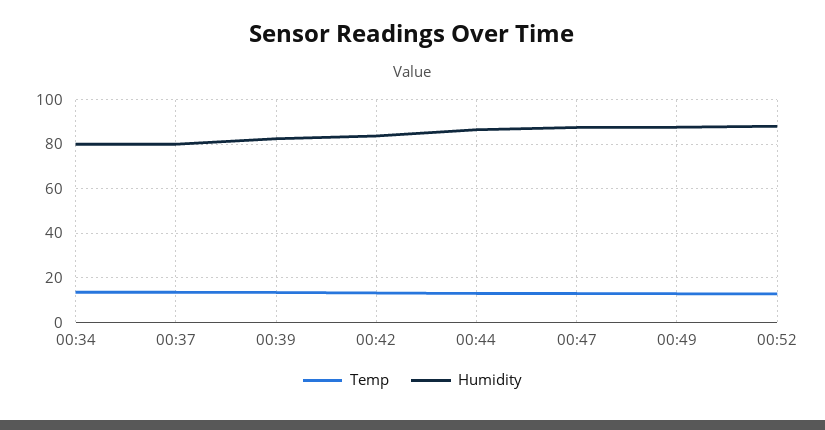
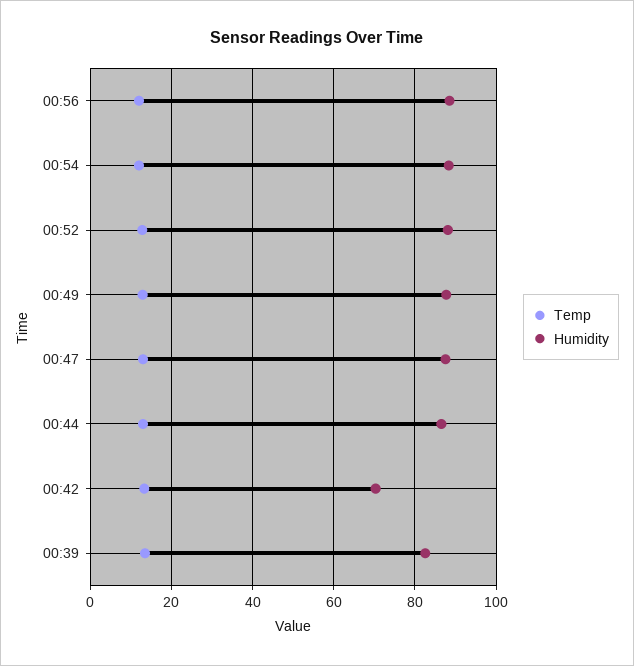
Temp, 00:34: 15 -> none
Humidity, 00:34: 80 -> none
Temp, 00:37: 15 -> none
Humidity, 00:37: 80 -> none
Humidity, 00:42: 85 -> 70
Temp, 00:56: none -> 12
Humidity, 00:56: none -> 88
Temp, 00:54: none -> 12
Humidity, 00:54: none -> 88

